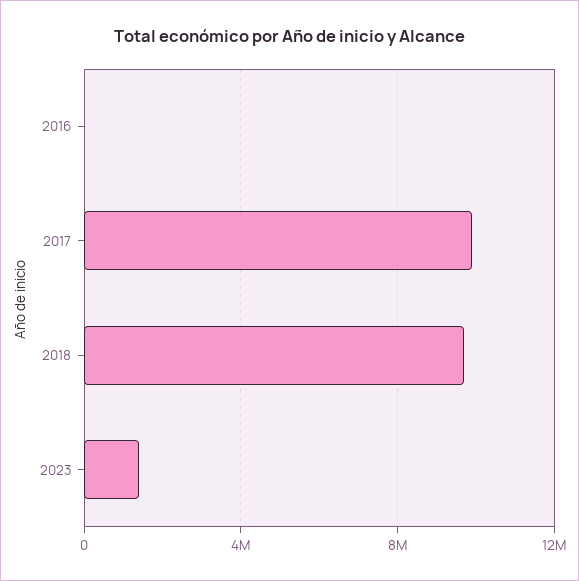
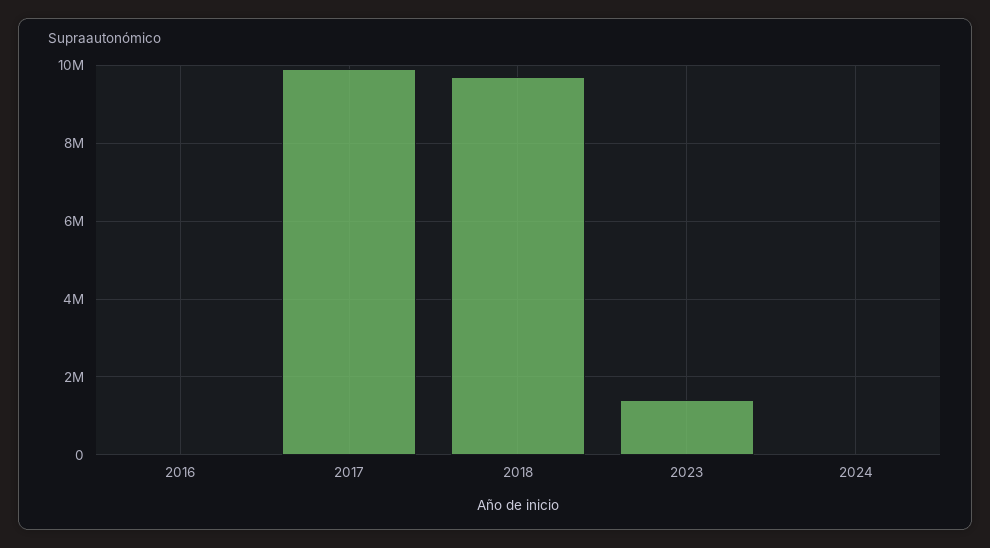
2024: none -> 0

